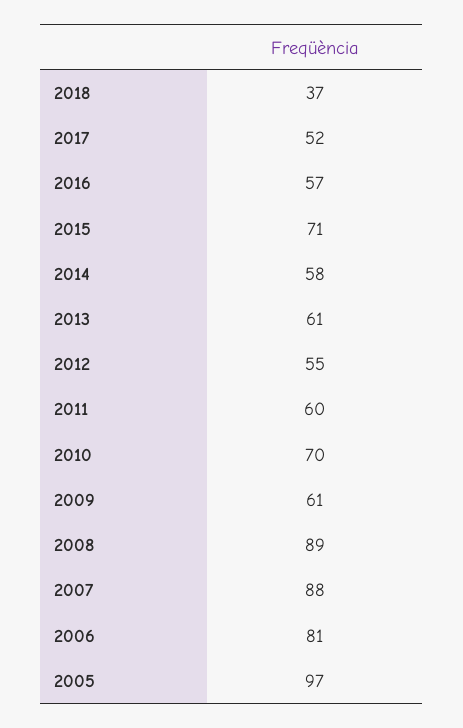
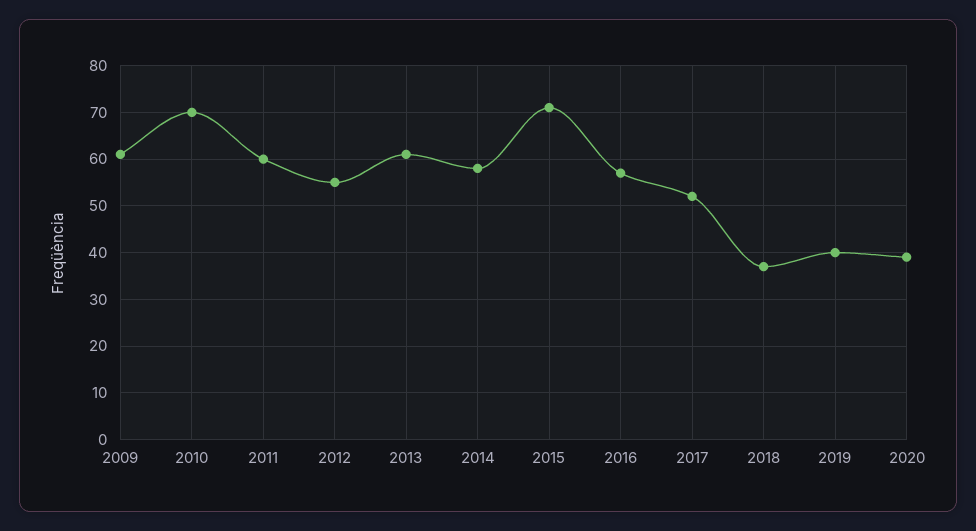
2008: 89 -> none
2007: 88 -> none
2006: 81 -> none
2005: 97 -> none
2019: none -> 40
2020: none -> 40

